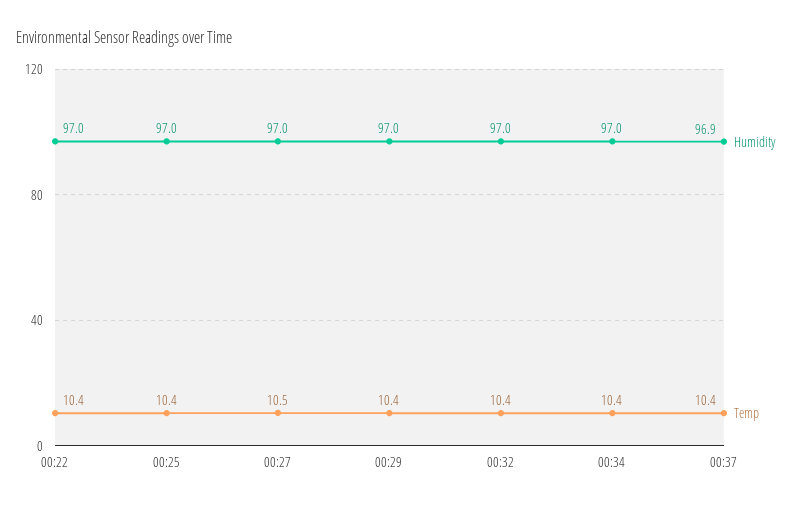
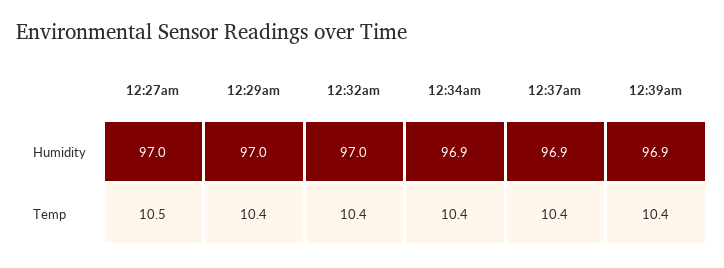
Humidity, 00:22: 97 -> none
Temp, 00:22: 10.4 -> none
Humidity, 00:25: 97 -> none
Temp, 00:25: 10.4 -> none
Humidity, 00:34: 97 -> 96.9
Humidity, 12:39am: none -> 96.9
Temp, 12:39am: none -> 10.4

